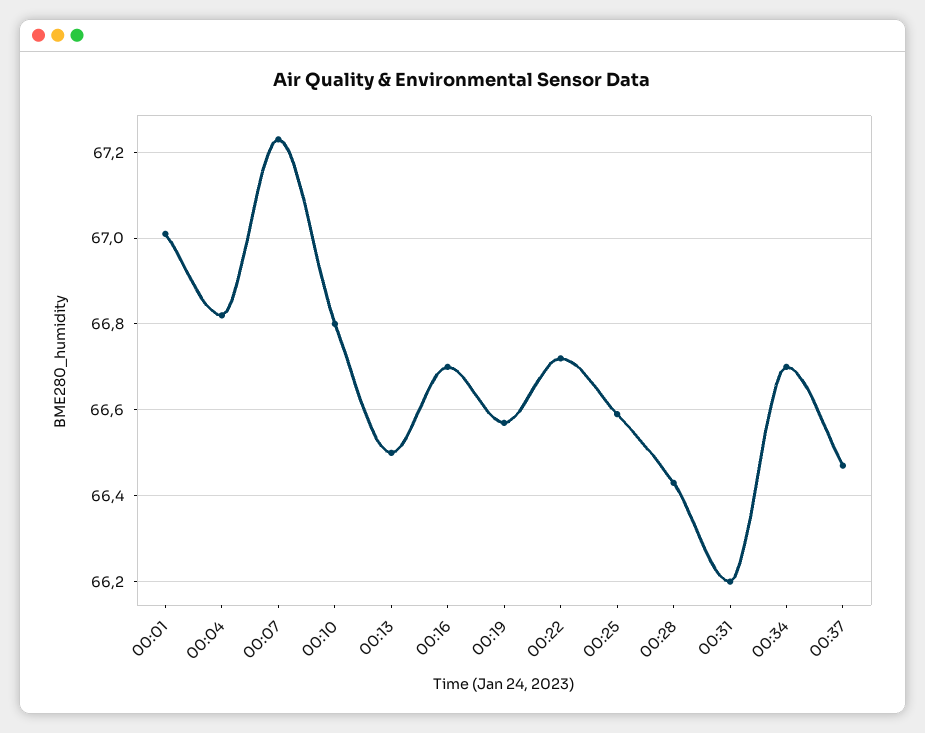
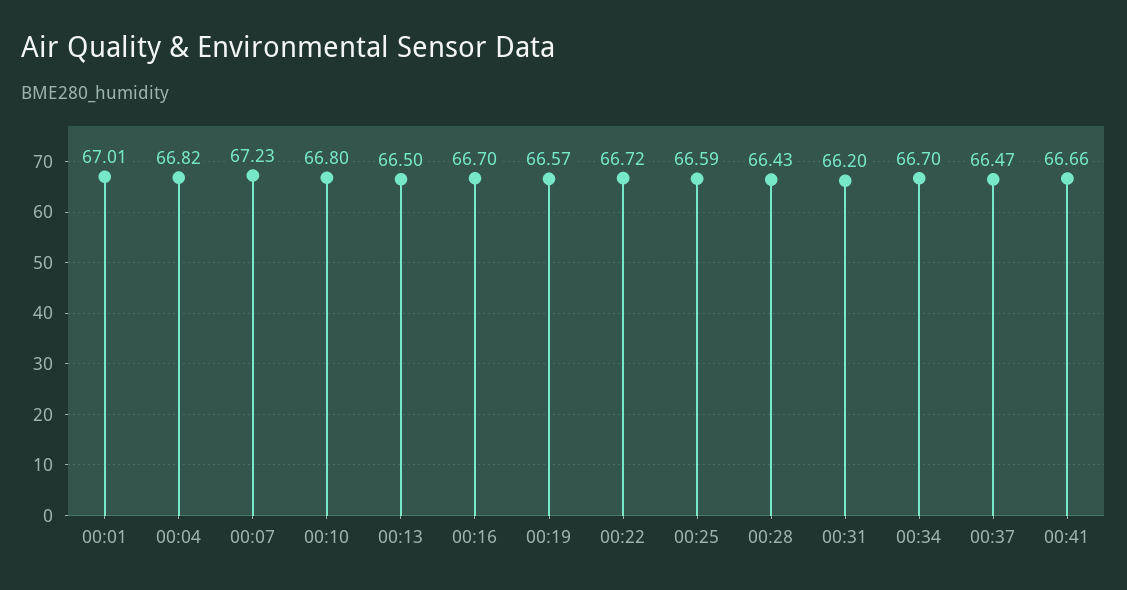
00:41: none -> 66.66

